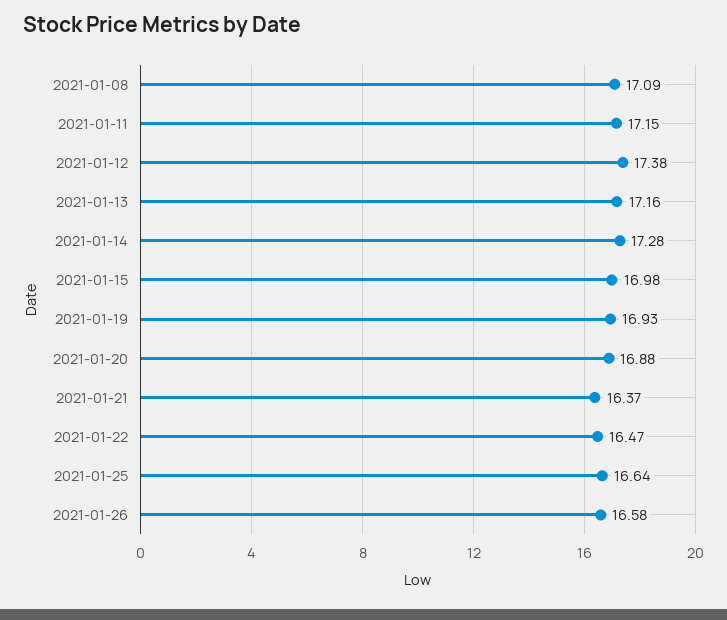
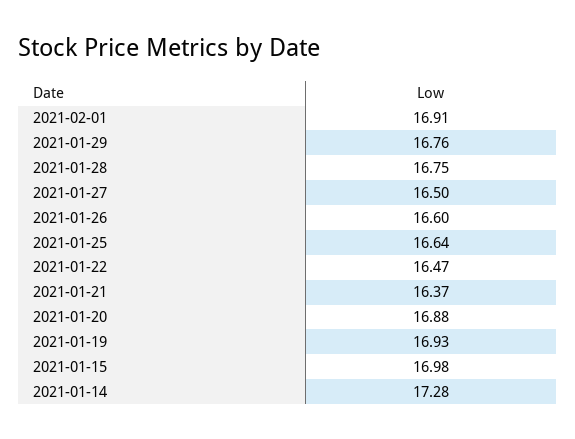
2021-01-08: 17.09 -> none
2021-01-11: 17.15 -> none
2021-01-12: 17.38 -> none
2021-01-13: 17.16 -> none
2021-01-26: 16.58 -> 16.6
2021-02-01: none -> 16.91
2021-01-29: none -> 16.76
2021-01-28: none -> 16.75
2021-01-27: none -> 16.5

